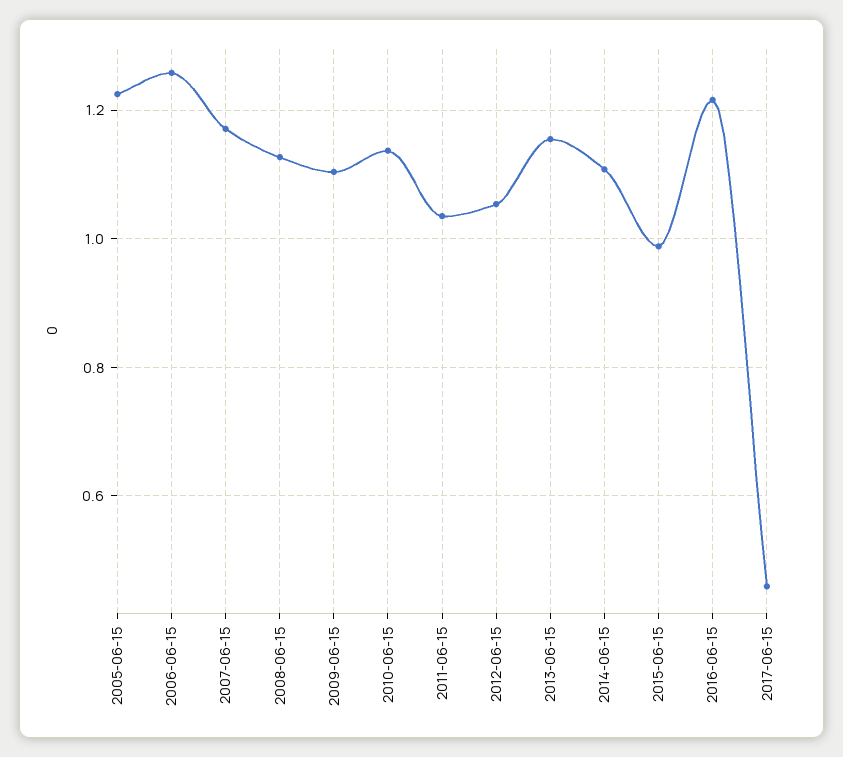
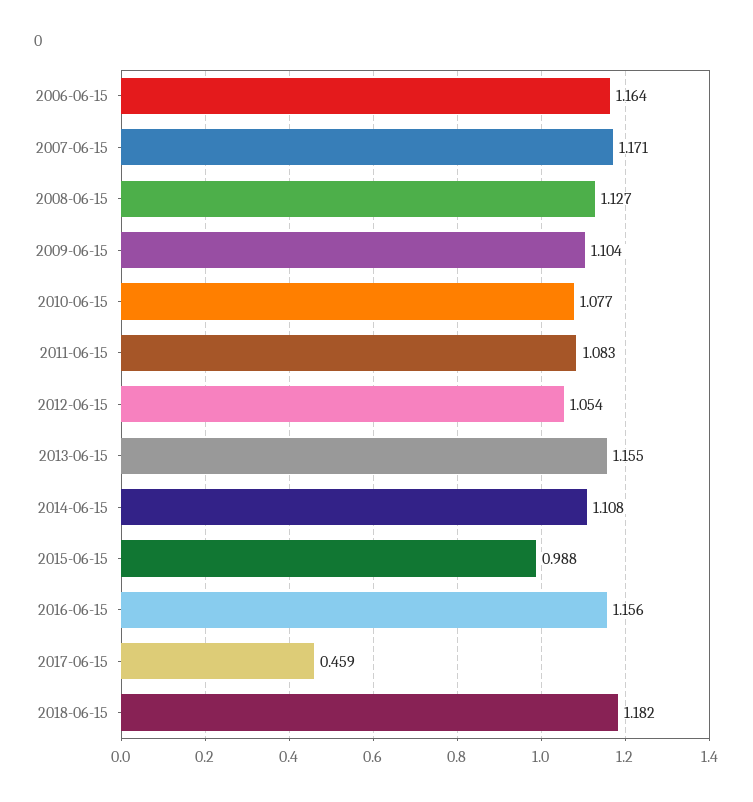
2005-06-15: 1.22 -> none
2006-06-15: 1.26 -> 1.164
2010-06-15: 1.14 -> 1.077
2011-06-15: 1.04 -> 1.083
2016-06-15: 1.22 -> 1.156
2018-06-15: none -> 1.182

